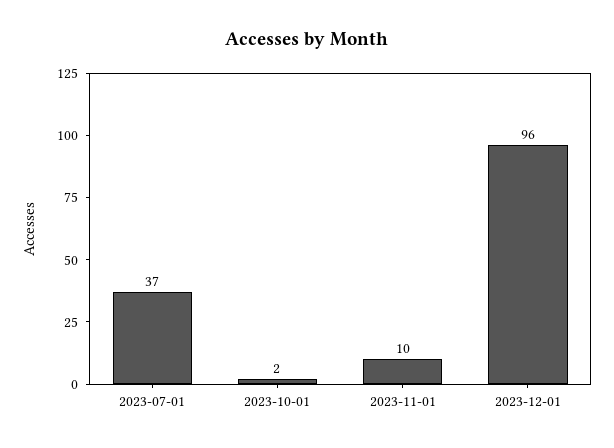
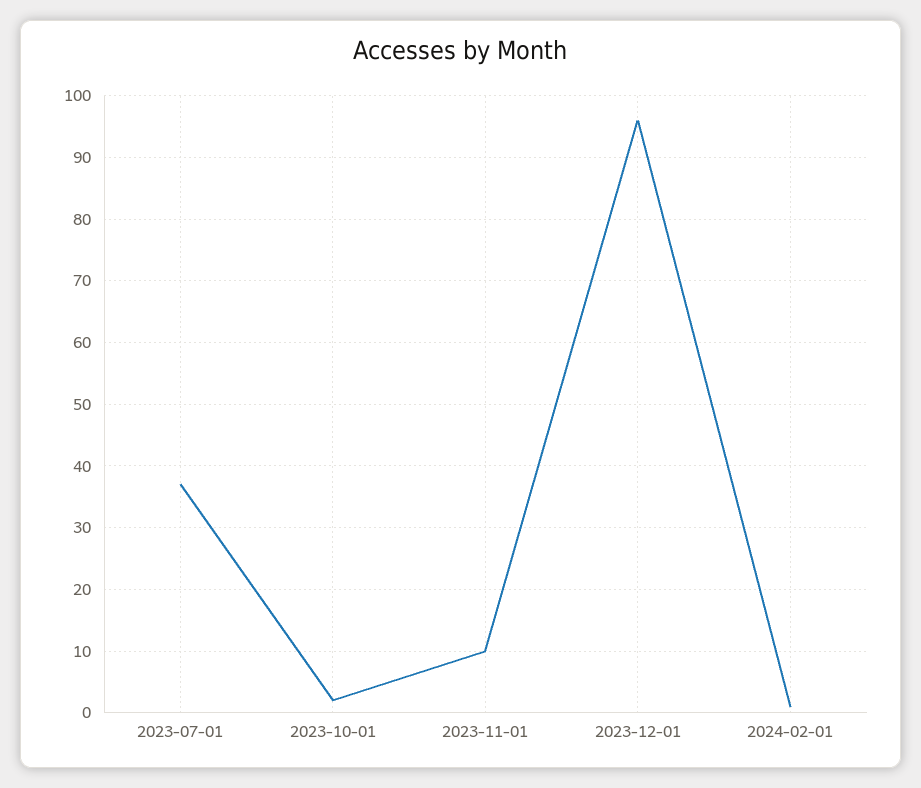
2024-02-01: none -> 1

